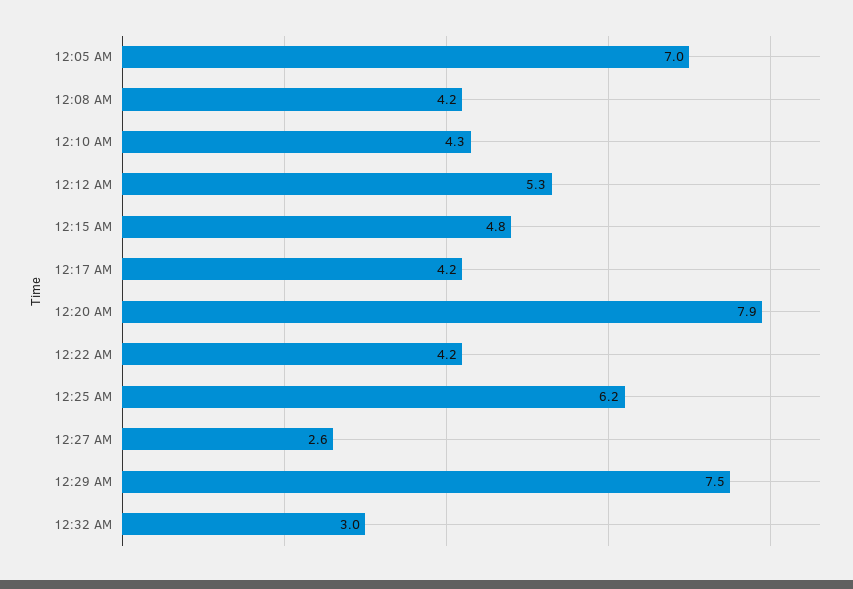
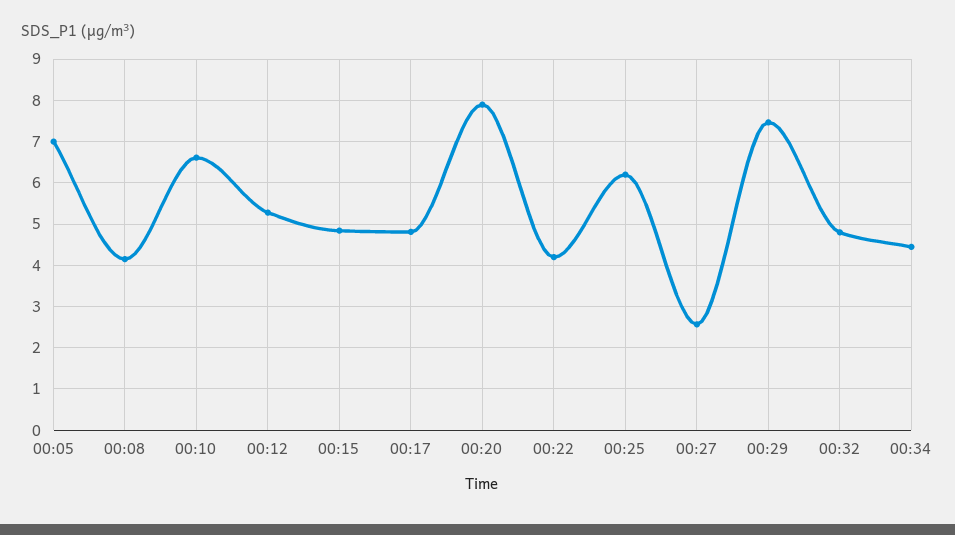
12:10 AM: 4.3 -> 6.6
12:17 AM: 4.2 -> 4.8
12:32 AM: 3 -> 4.8
00:34: none -> 4.4

